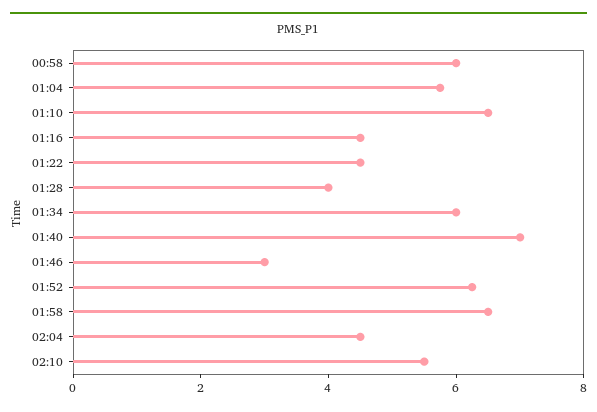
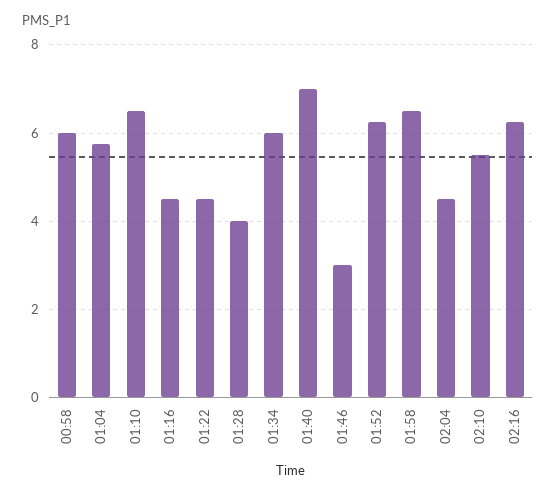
02:16: none -> 6.2

